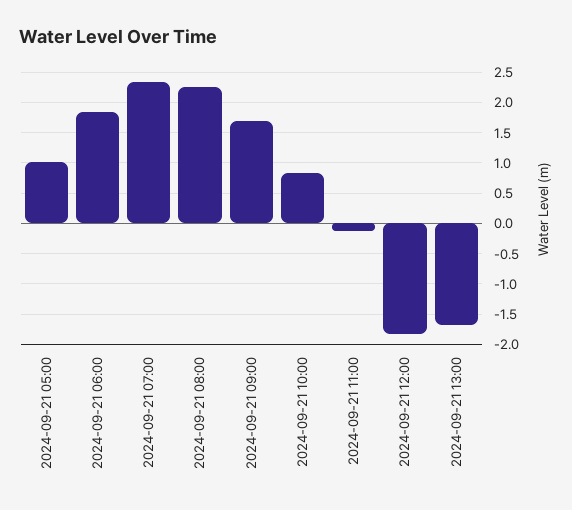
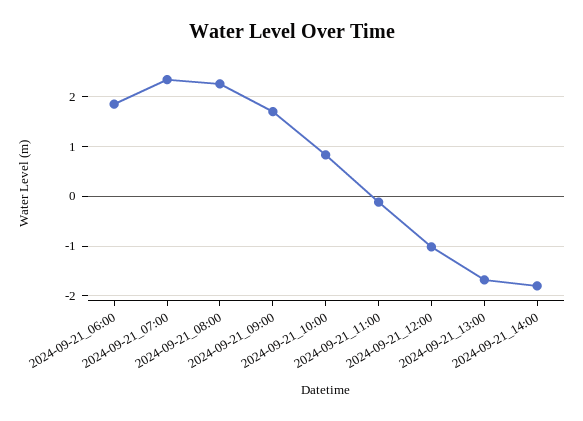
2024-09-21 05:00: 1 -> none
2024-09-21 12:00: -1.8 -> -1
2024-09-21_14:00: none -> -1.8

